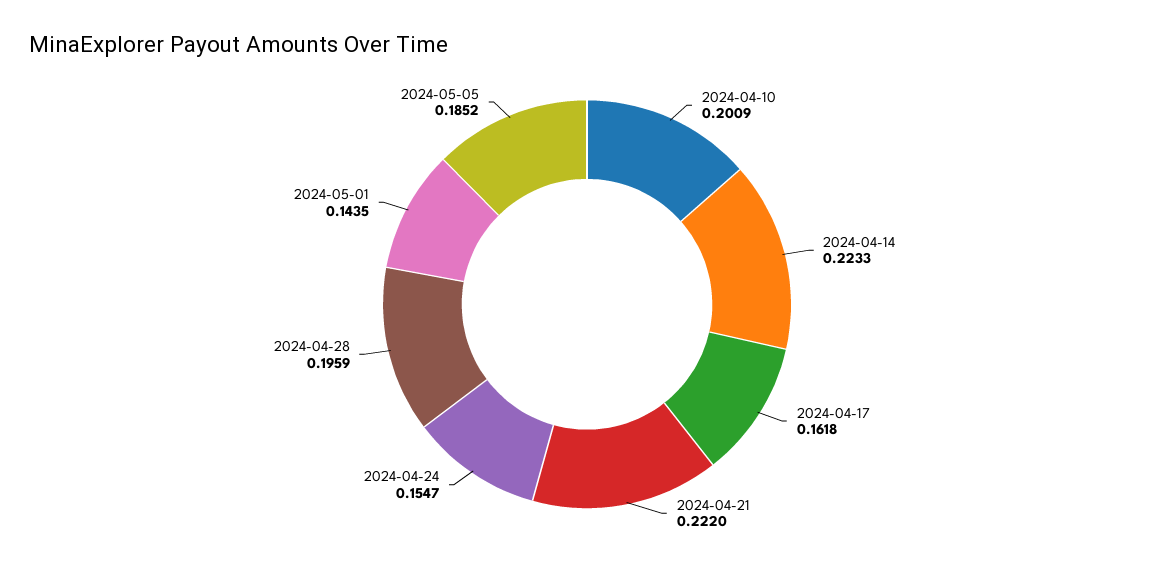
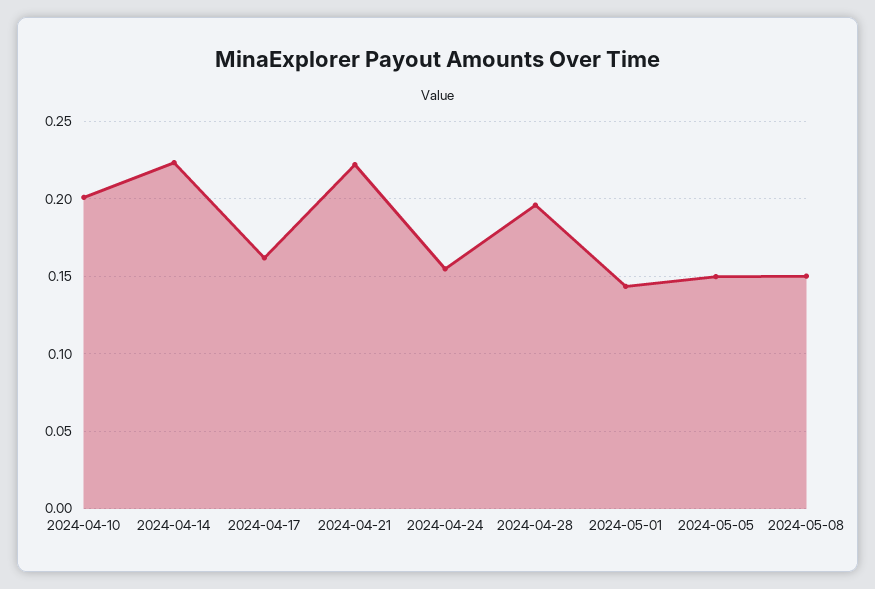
2024-05-05: 0.1852 -> 0.15
2024-05-08: none -> 0.15

